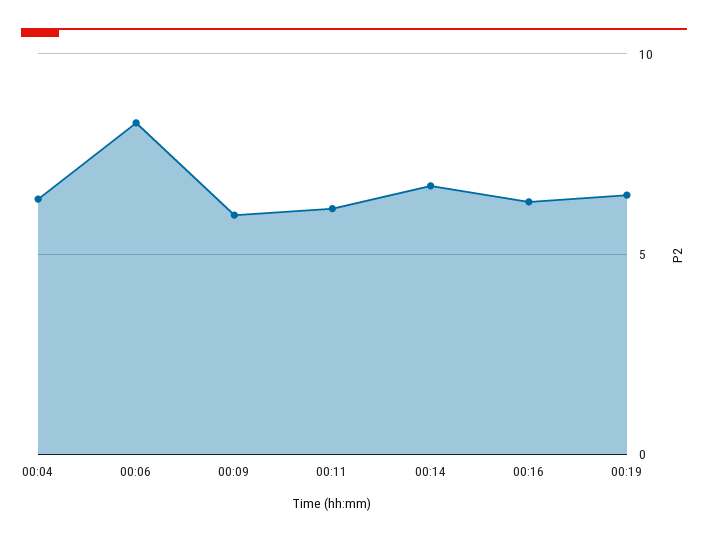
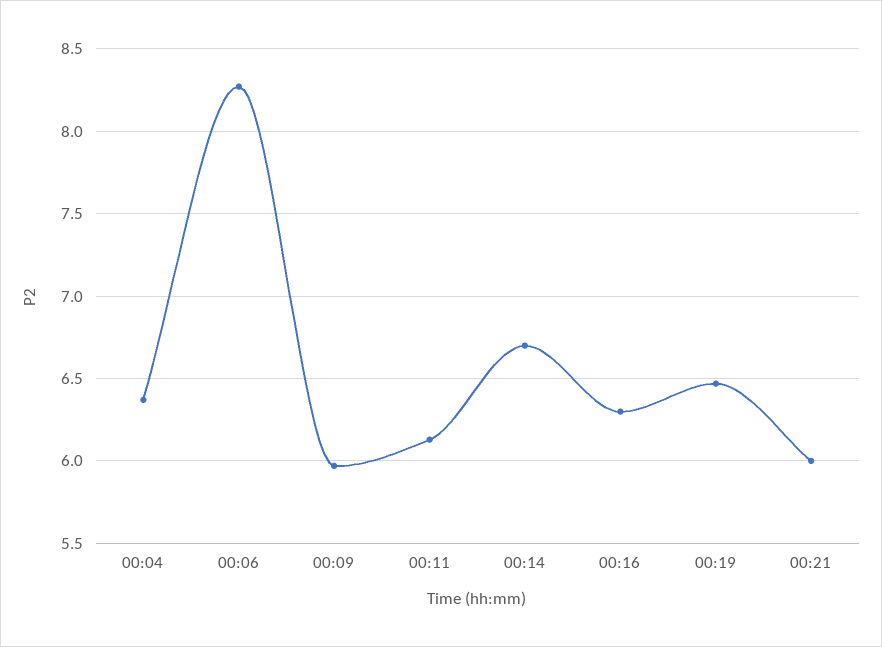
00:21: none -> 6

